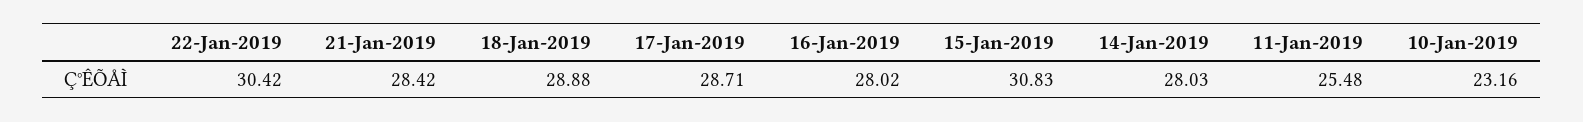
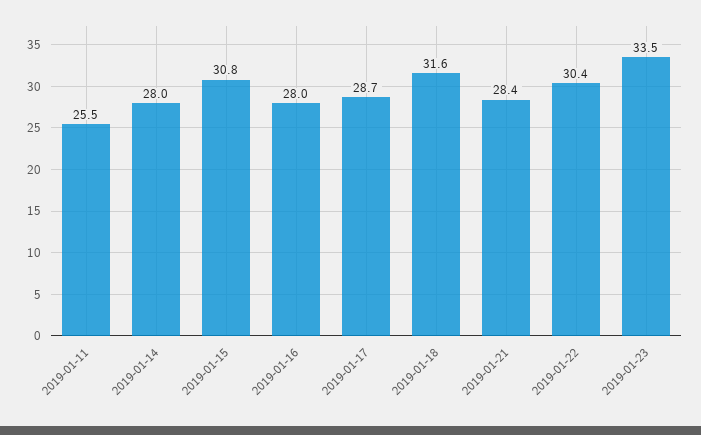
18-Jan-2019: 28.88 -> 31.6
10-Jan-2019: 23.16 -> none
2019-01-23: none -> 33.5

